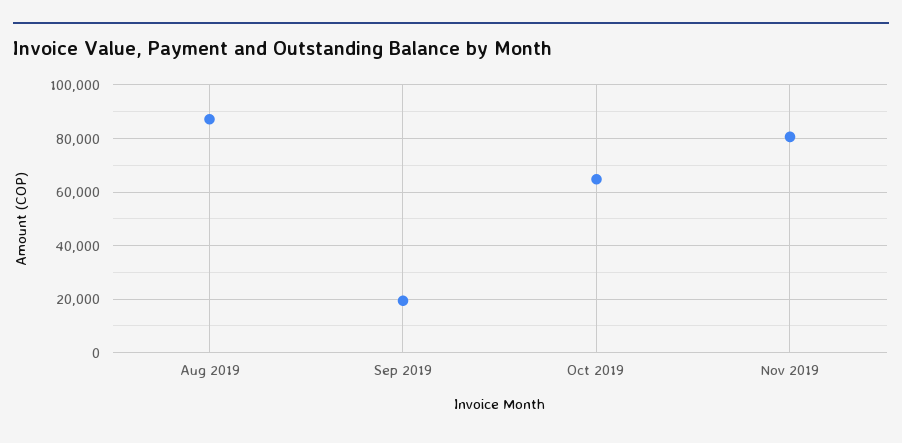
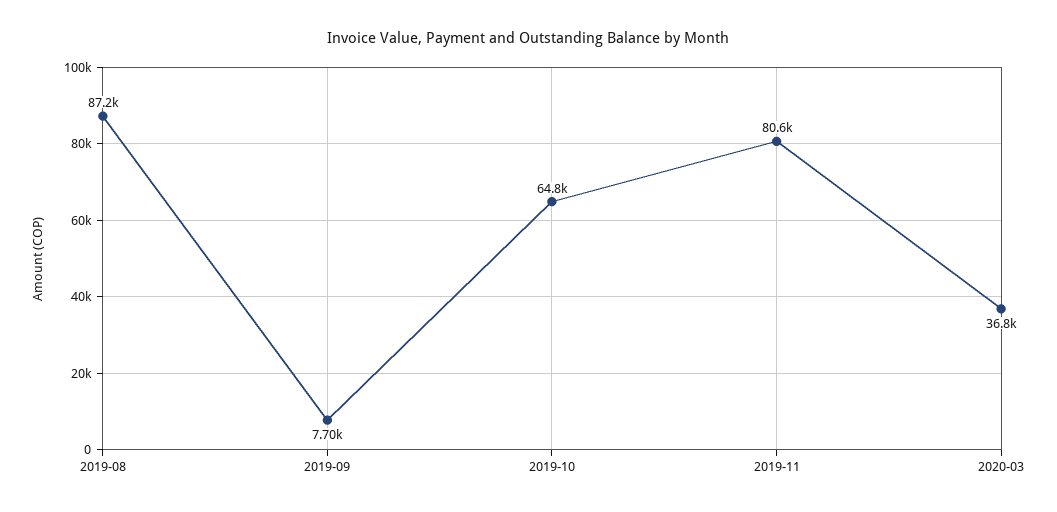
Sep 2019: 20000 -> 7700
2020-03: none -> 36800

